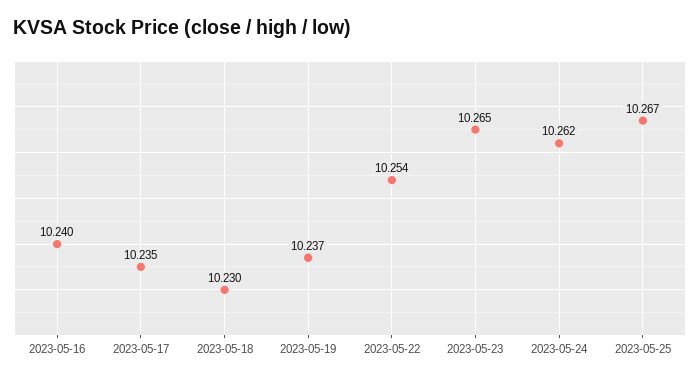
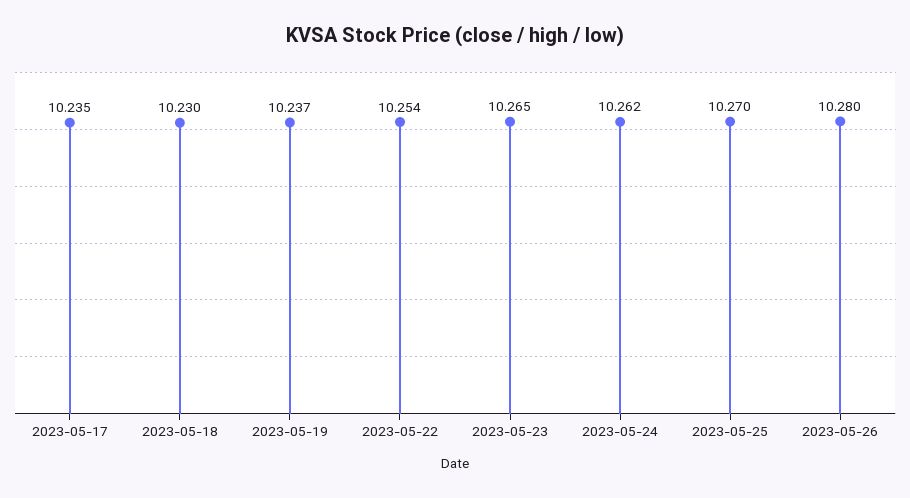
2023-05-16: 10.24 -> none
2023-05-25: 10.267 -> 10.27
2023-05-26: none -> 10.28

